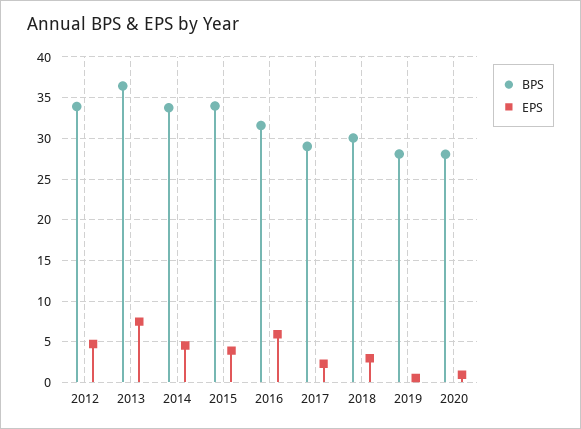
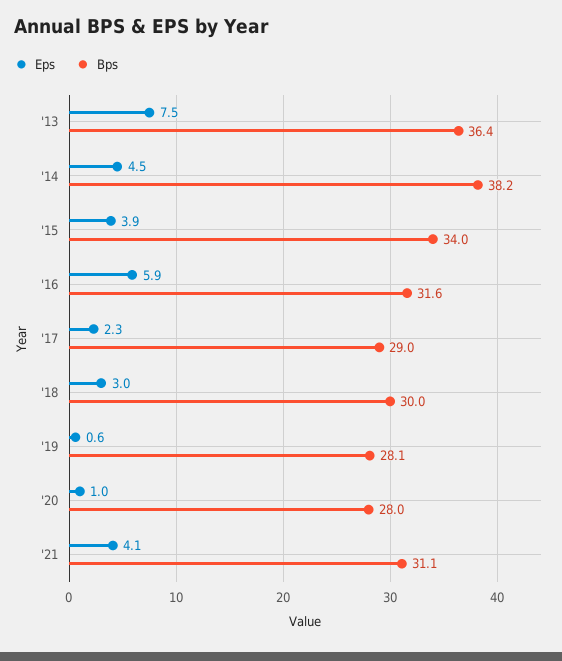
BPS, 2012: 34 -> none
EPS, 2012: 5 -> none
BPS, 2014: 34 -> 38.2
EPS, '21: none -> 4.1
BPS, '21: none -> 31.1

